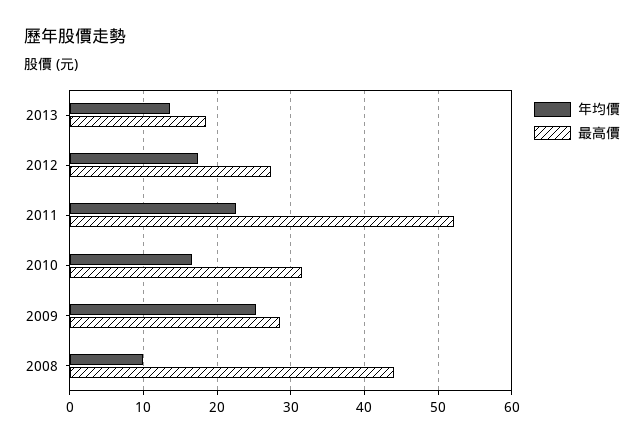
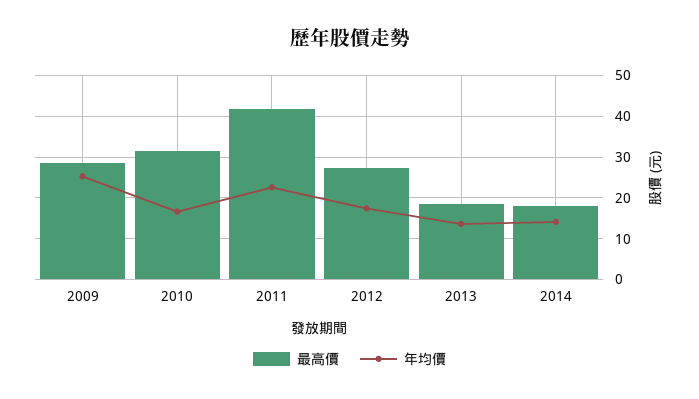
最高價, 2011: 52 -> 42
年均價, 2008: 10 -> none
最高價, 2008: 44 -> none
最高價, 2014: none -> 18
年均價, 2014: none -> 14

